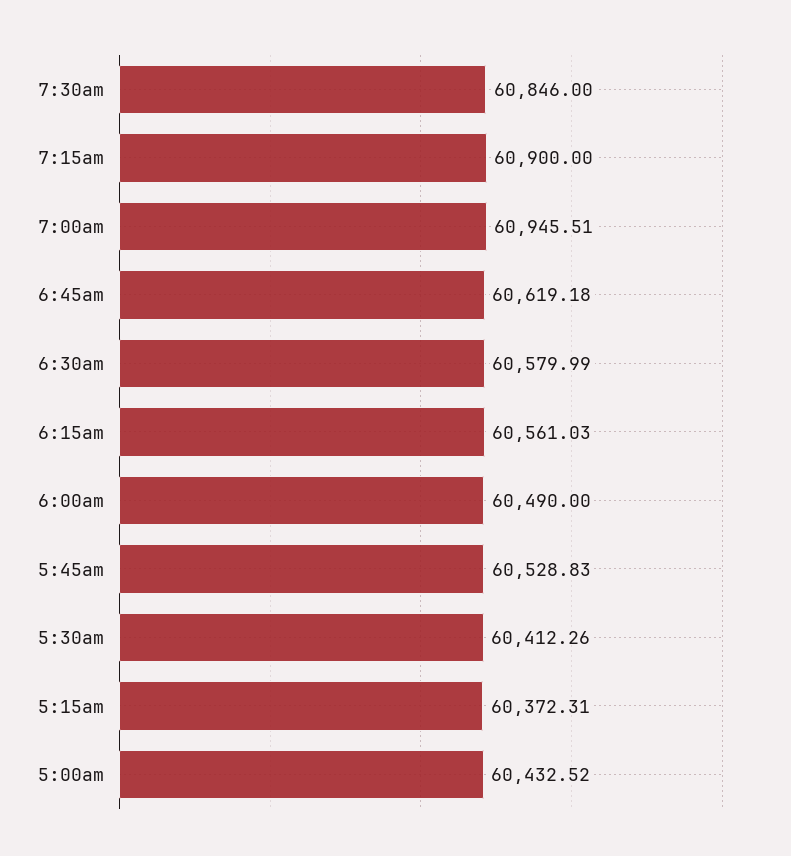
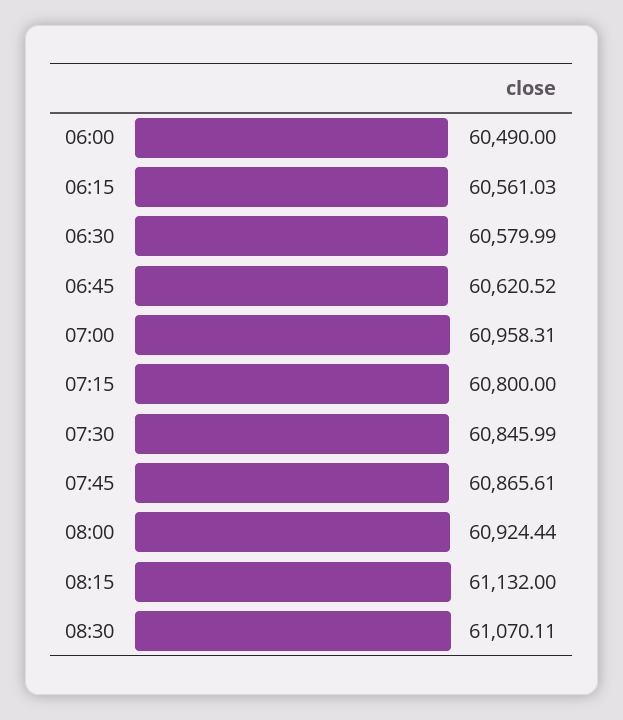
7:30am: 60846 -> 60845.99
7:15am: 60900 -> 60800
7:00am: 60945.51 -> 60958.31
6:45am: 60619.18 -> 60620.52
5:45am: 60528.83 -> none
5:30am: 60412.26 -> none
5:15am: 60372.31 -> none
5:00am: 60432.52 -> none
07:45: none -> 60865.61
08:00: none -> 60924.44
08:15: none -> 61132
08:30: none -> 61070.11

